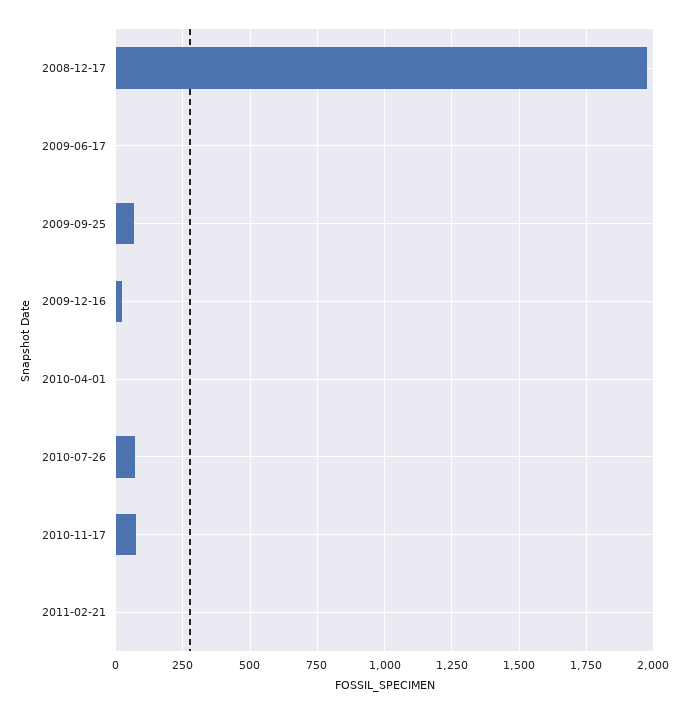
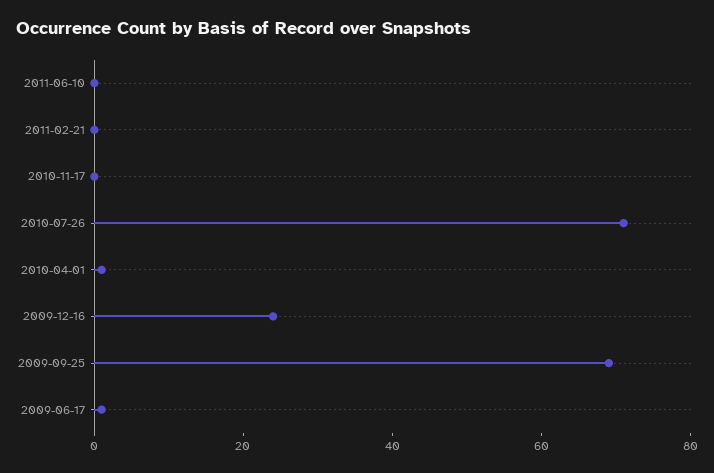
2008-12-17: 1975 -> none
2010-11-17: 75 -> 0
2011-06-10: none -> 0

